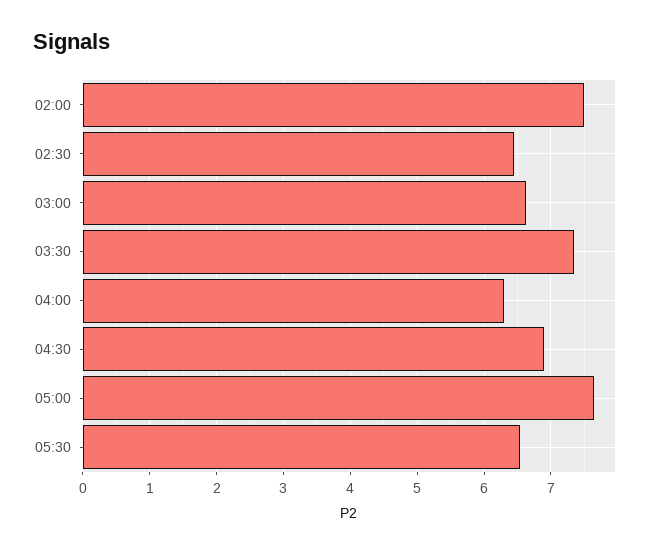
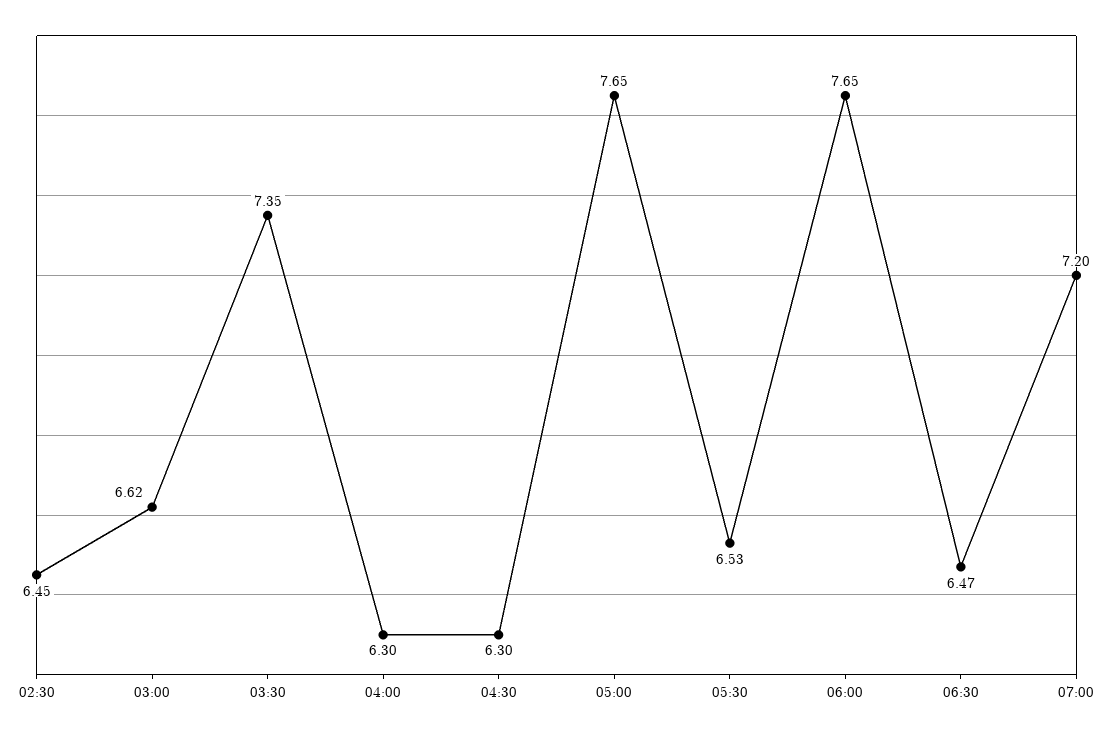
02:00: 7.5 -> none
04:30: 6.9 -> 6.3
06:00: none -> 7.65
06:30: none -> 6.47
07:00: none -> 7.2

